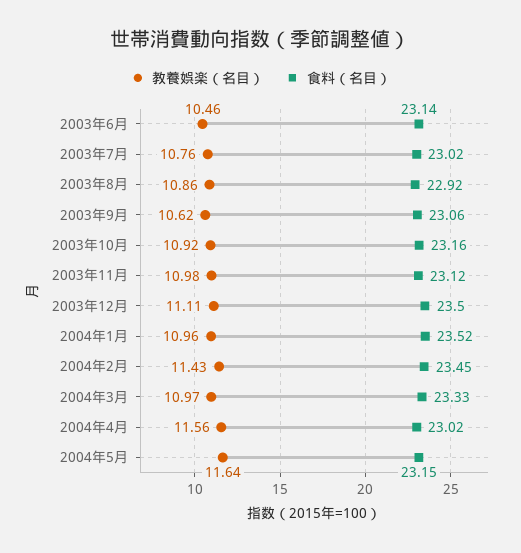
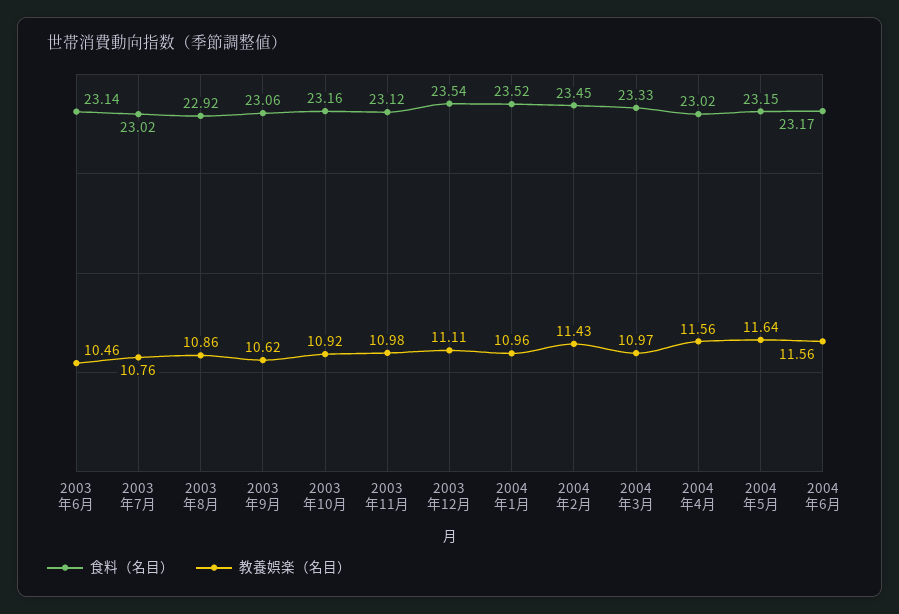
食料（名目）, 2003年12月: 23.5 -> 23.54
食料（名目）, 2004年6月: none -> 23.17
教養娯楽（名目）, 2004年6月: none -> 11.56

